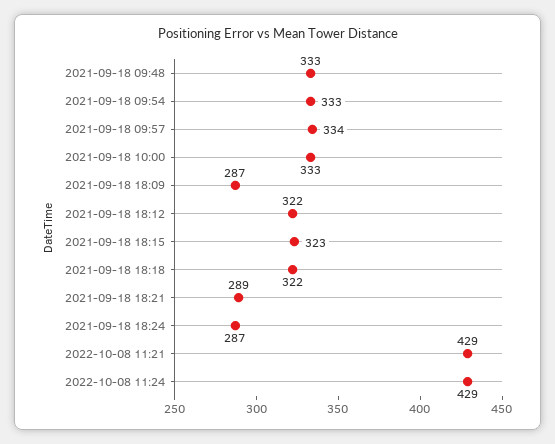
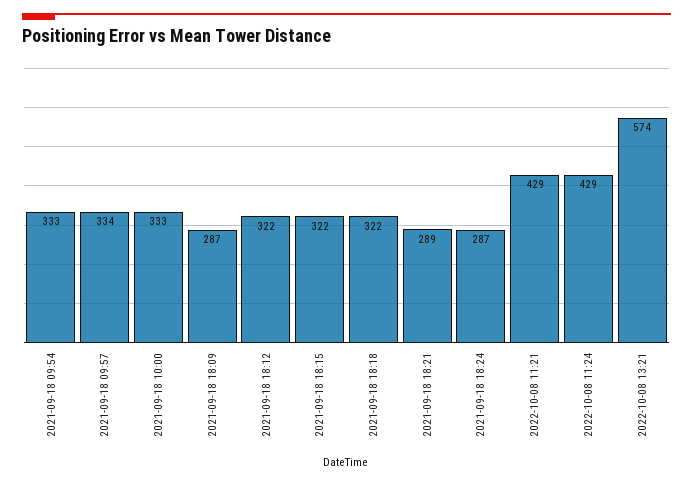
2021-09-18 09:48: 333 -> none
2021-09-18 18:15: 323 -> 322
2022-10-08 13:21: none -> 574

